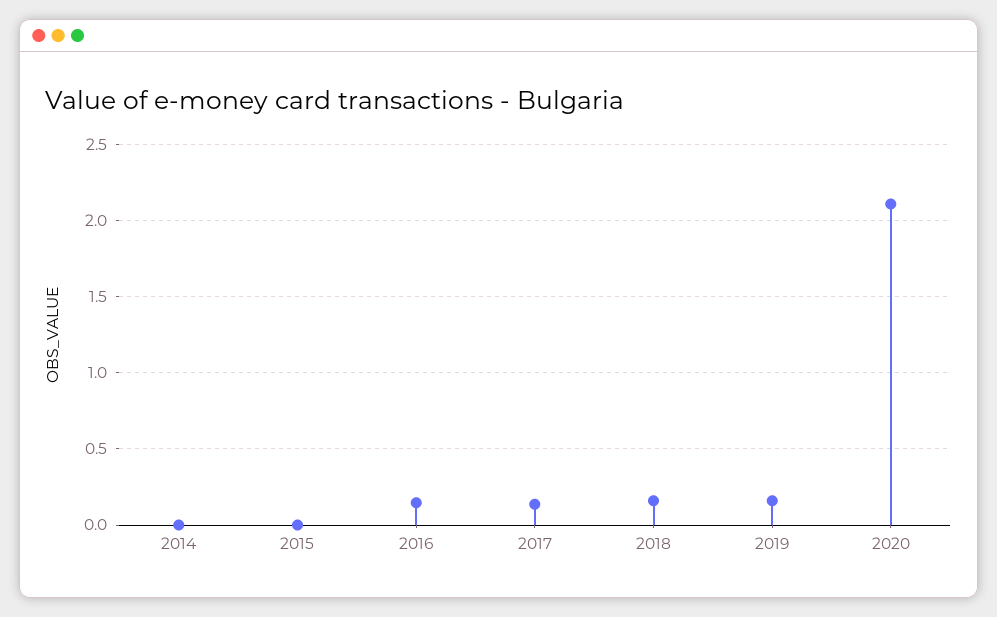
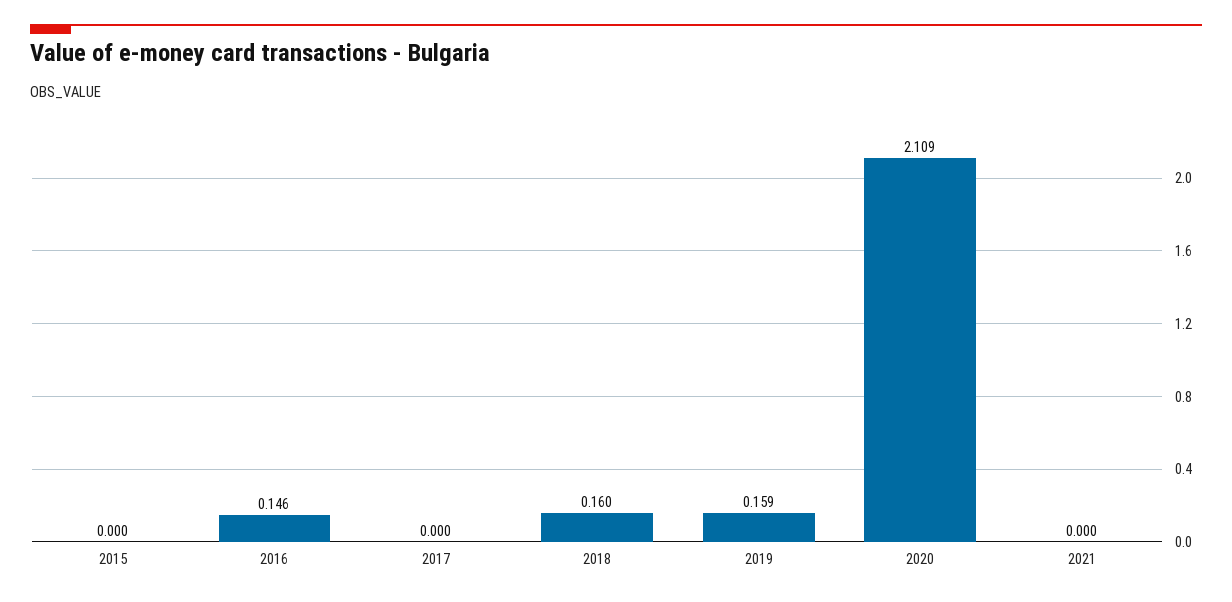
2014: 0 -> none
2017: 0.15 -> 0
2021: none -> 0

